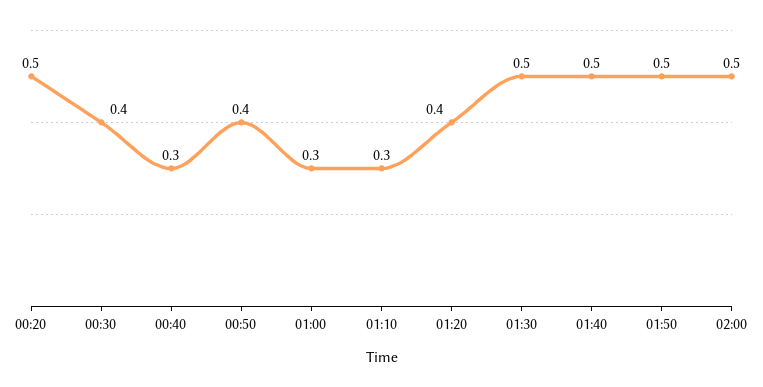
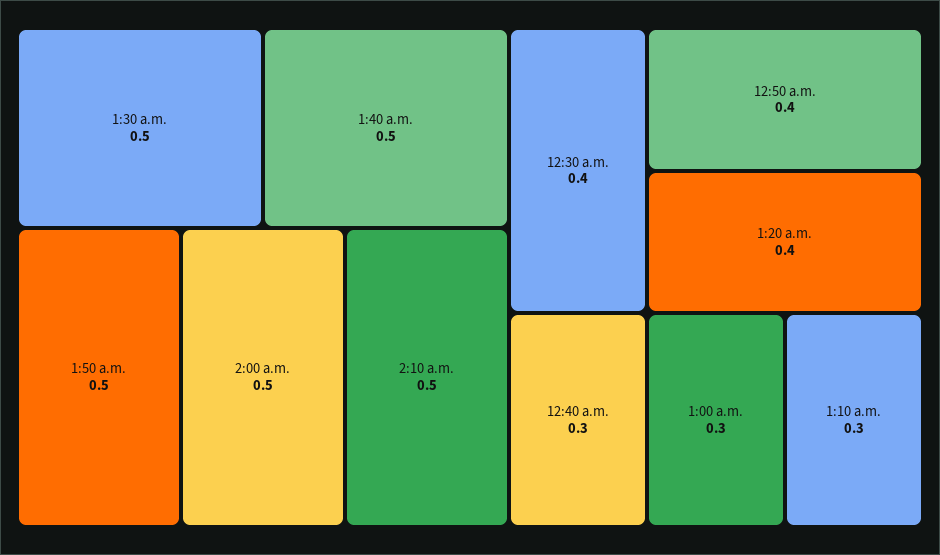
00:20: 0.5 -> none
2:10 a.m.: none -> 0.5

